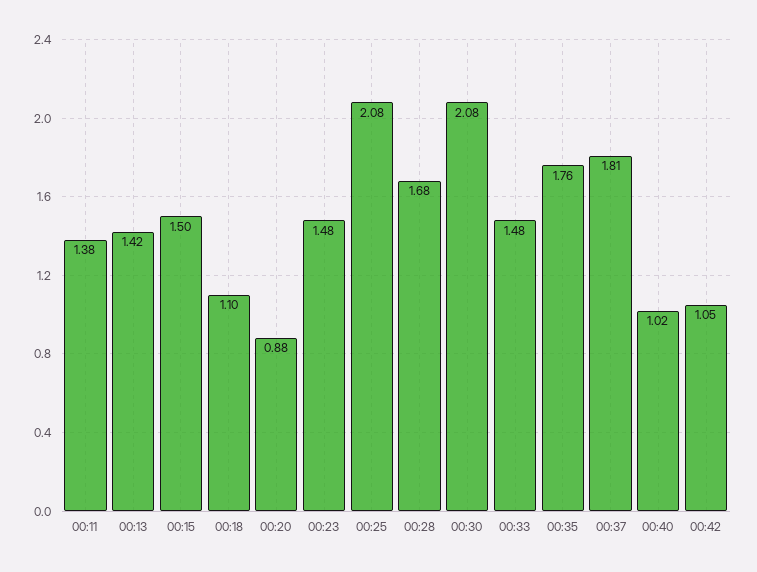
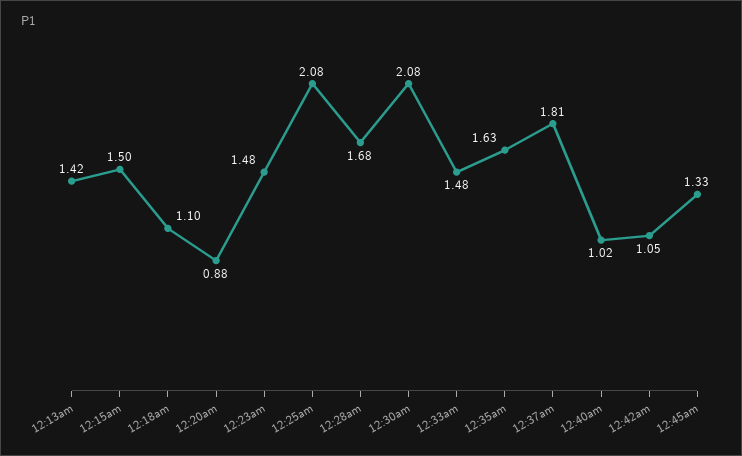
00:11: 1.38 -> none
00:35: 1.76 -> 1.63
12:45am: none -> 1.33

